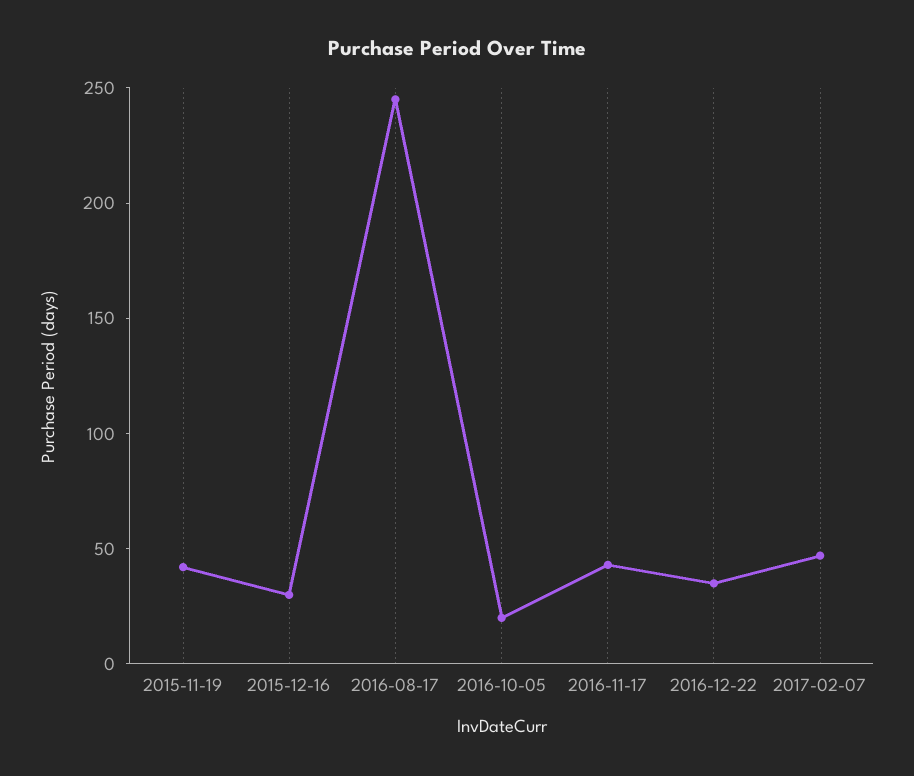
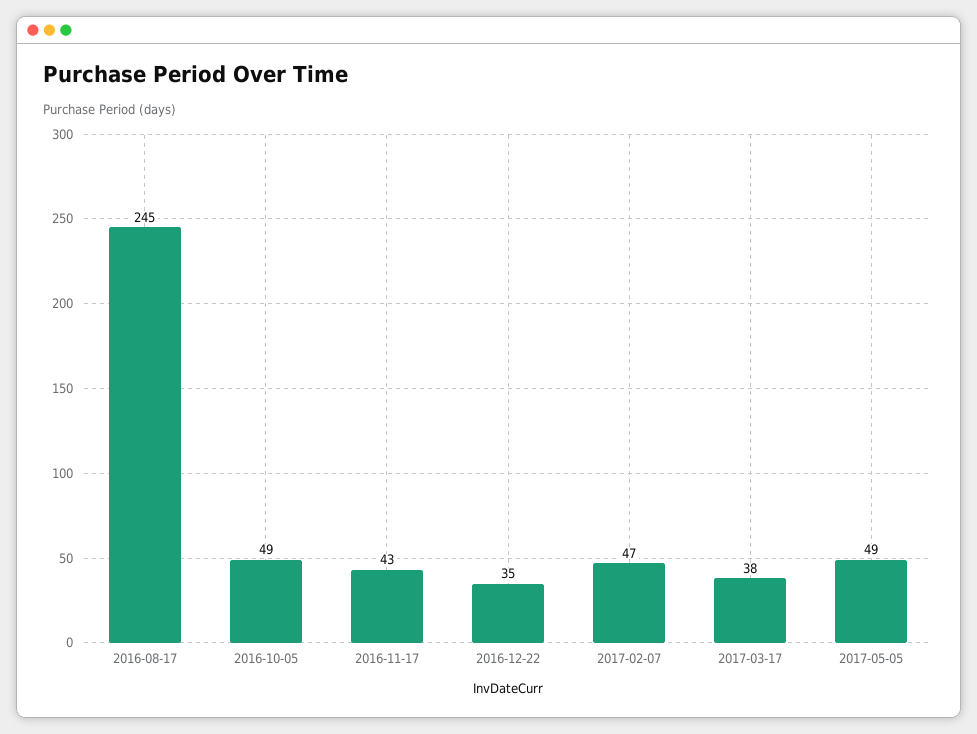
2015-11-19: 40 -> none
2015-12-16: 30 -> none
2016-10-05: 20 -> 49
2017-03-17: none -> 38
2017-05-05: none -> 49

